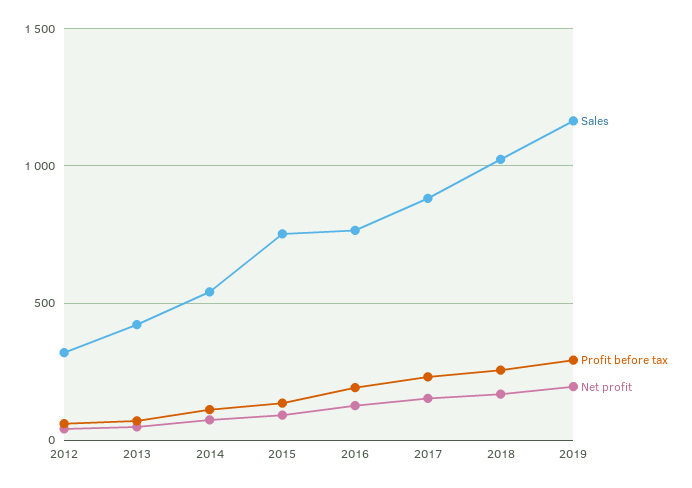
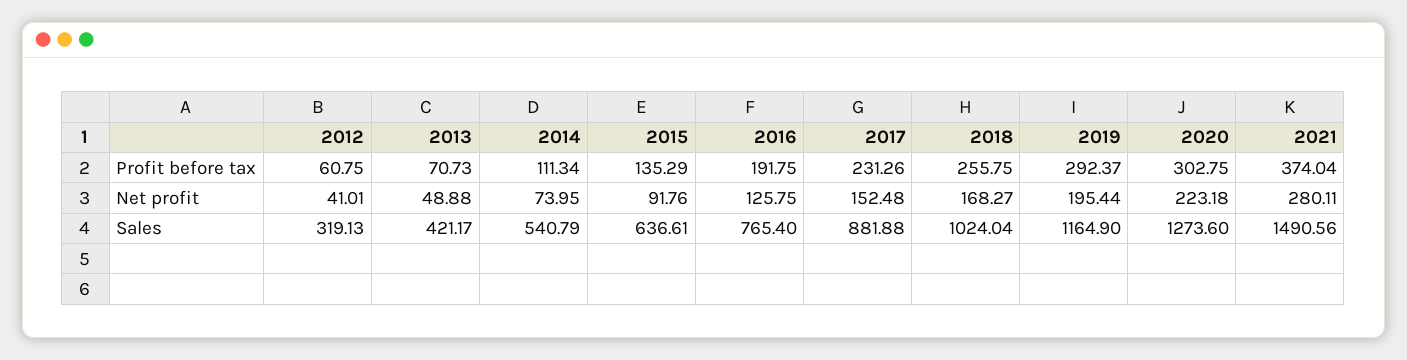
Sales, 2015: 750 -> 636.61
Profit before tax, 2020: none -> 302.75
Profit before tax, 2021: none -> 374.04
Net profit, 2020: none -> 223.18
Net profit, 2021: none -> 280.11
Sales, 2020: none -> 1273.6
Sales, 2021: none -> 1490.56

